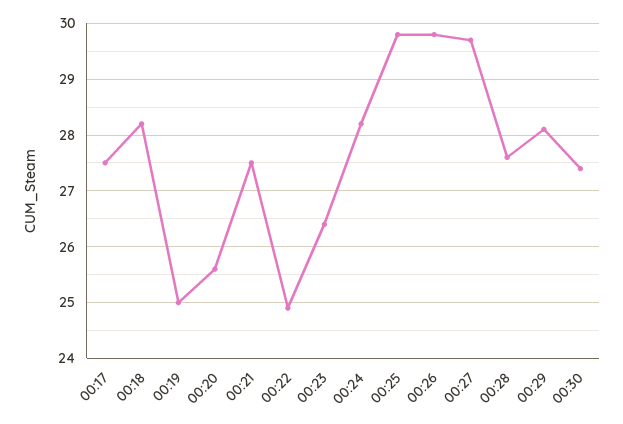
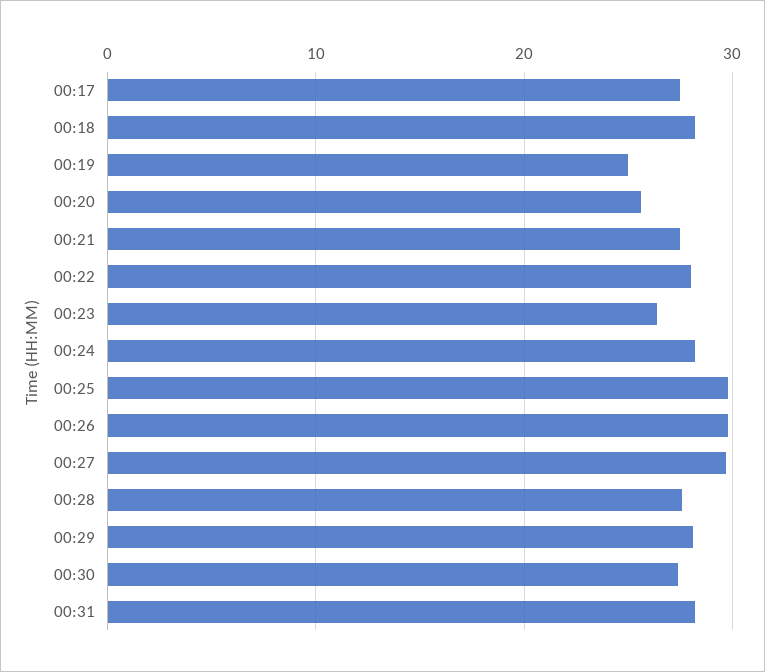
00:22: 25 -> 28
00:31: none -> 28

